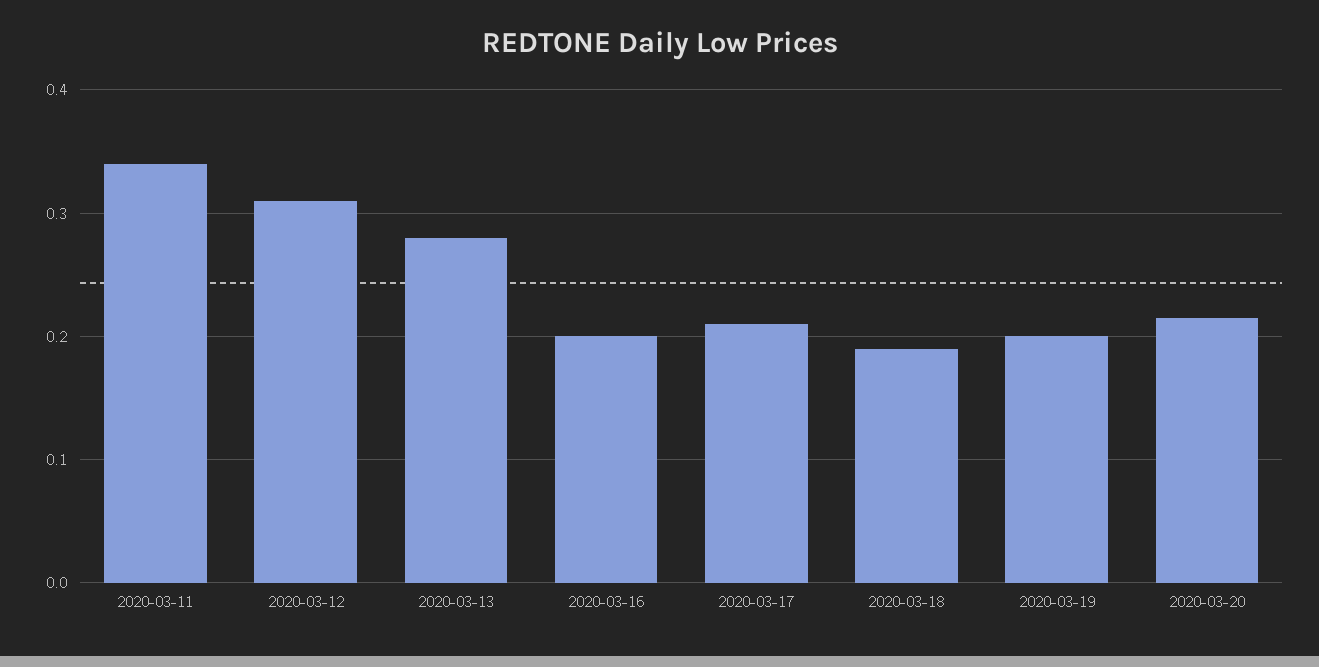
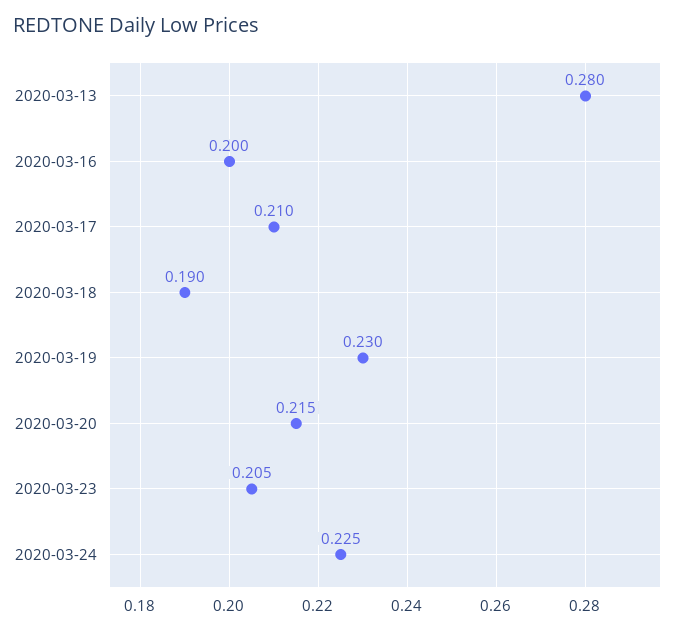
2020-03-11: 0.34 -> none
2020-03-12: 0.31 -> none
2020-03-19: 0.2 -> 0.23
2020-03-23: none -> 0.205
2020-03-24: none -> 0.225

